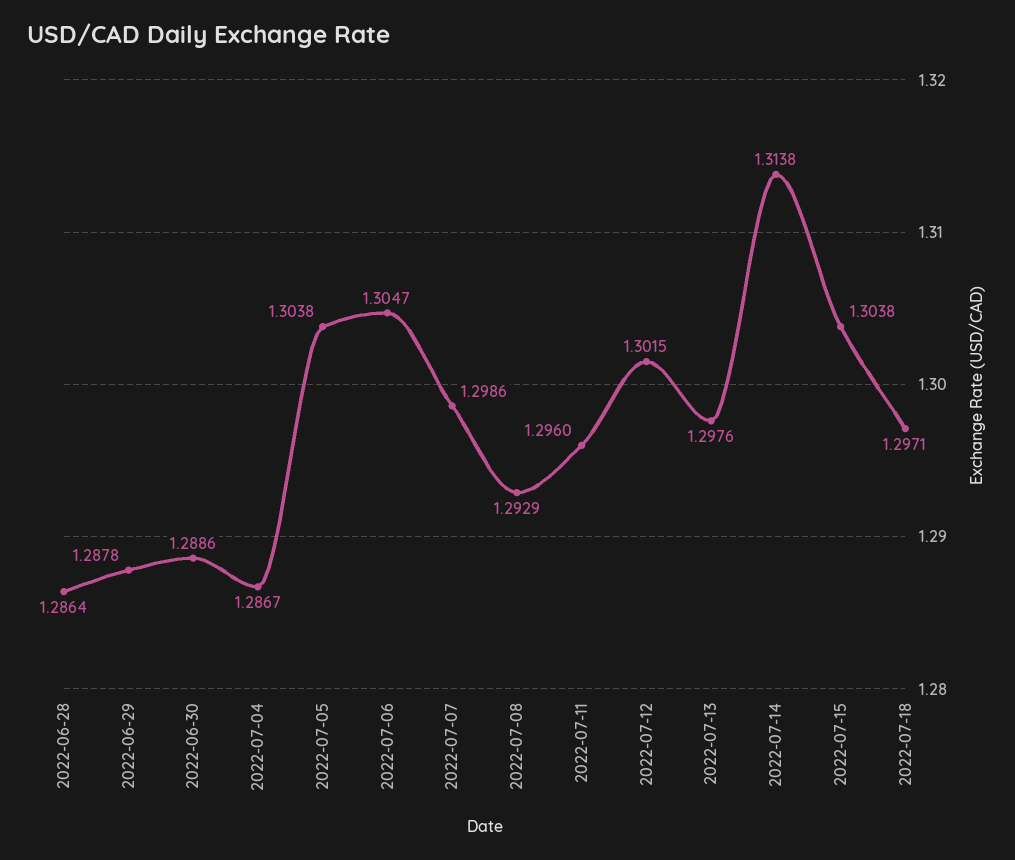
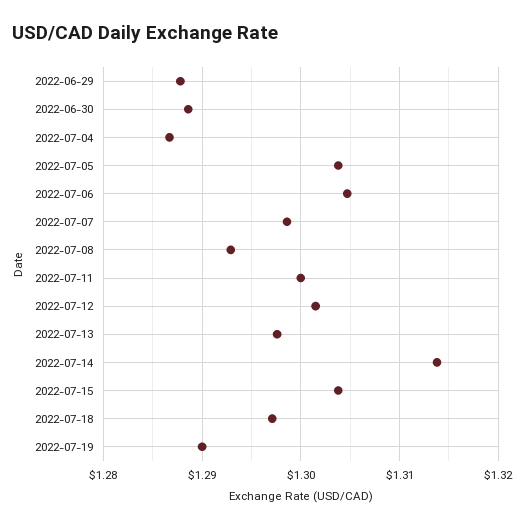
2022-06-28: 1.2864 -> none
2022-07-11: 1.296 -> 1.3
2022-07-19: none -> 1.29

